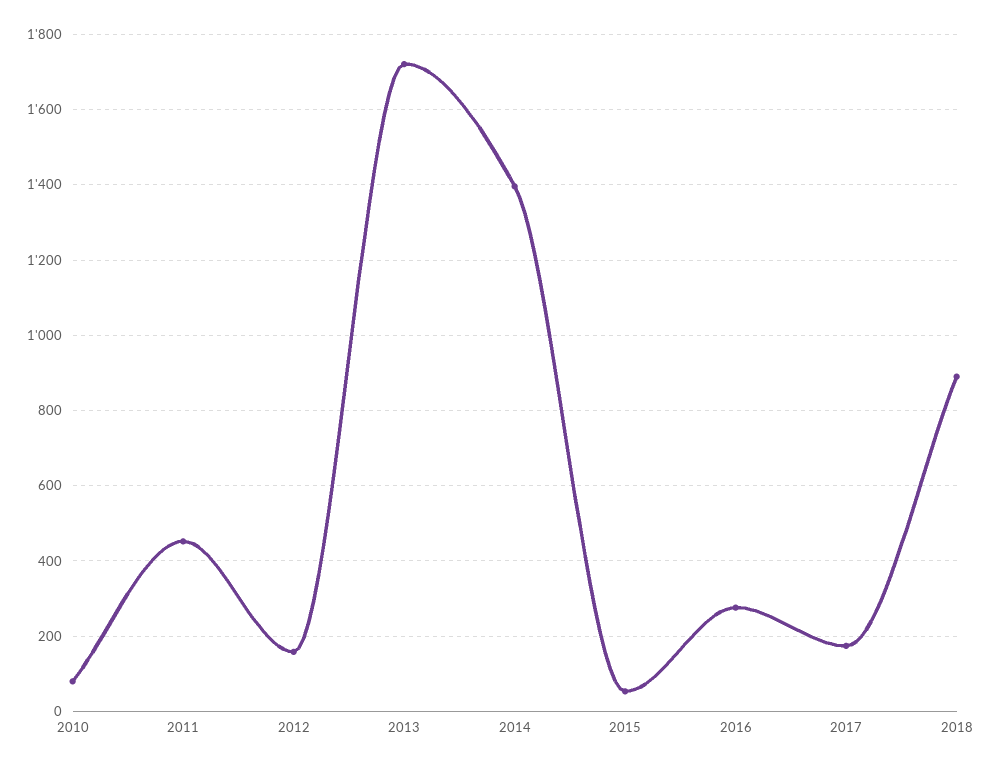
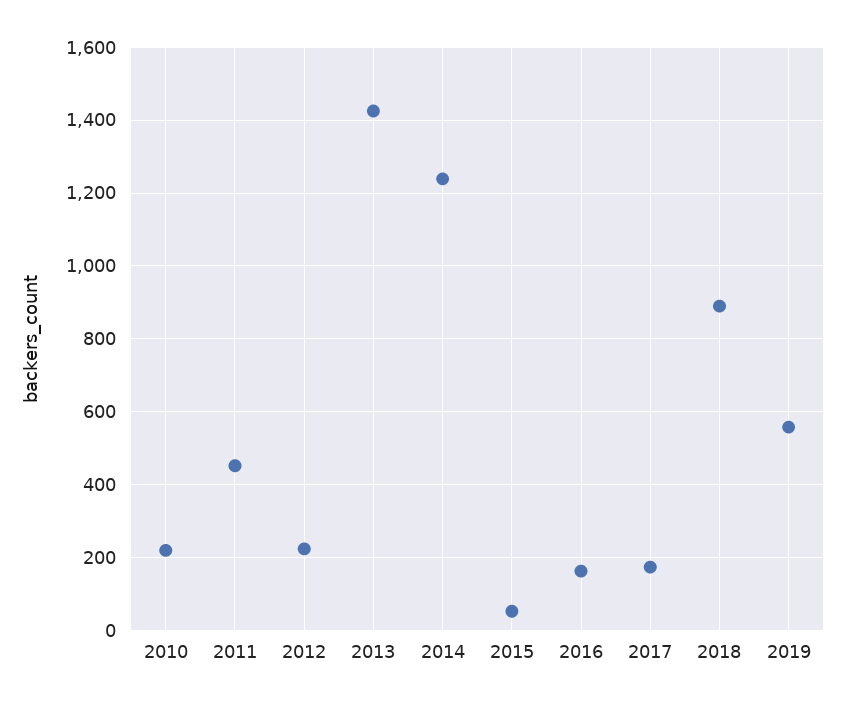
2010: 80 -> 220
2012: 160 -> 220
2013: 1720 -> 1420
2014: 1400 -> 1240
2016: 280 -> 160
2019: none -> 560

